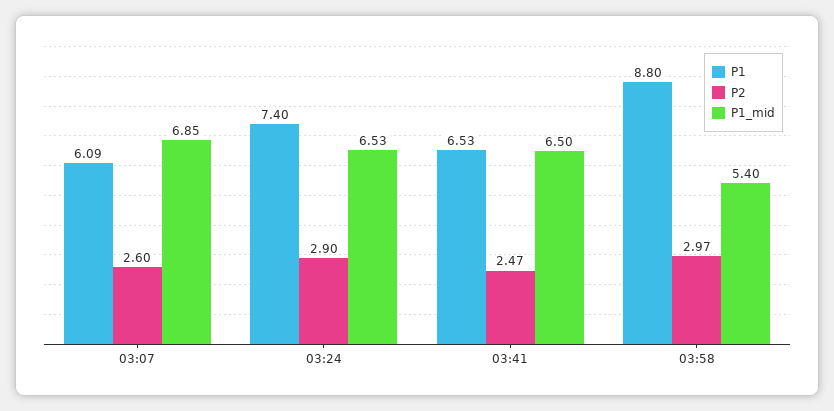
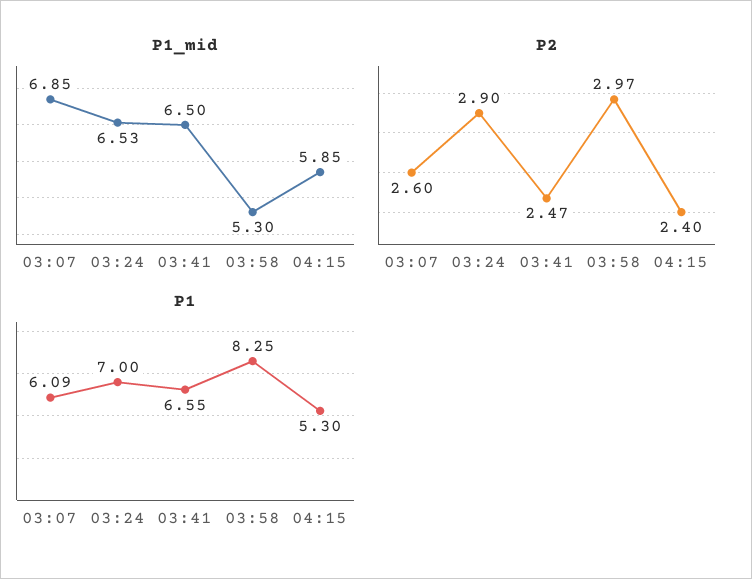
P1, 03:24: 7.4 -> 7
P1, 03:41: 6.53 -> 6.55
P1, 03:58: 8.8 -> 8.25
P1_mid, 03:58: 5.4 -> 5.3
P1_mid, 04:15: none -> 5.85
P2, 04:15: none -> 2.4
P1, 04:15: none -> 5.3

